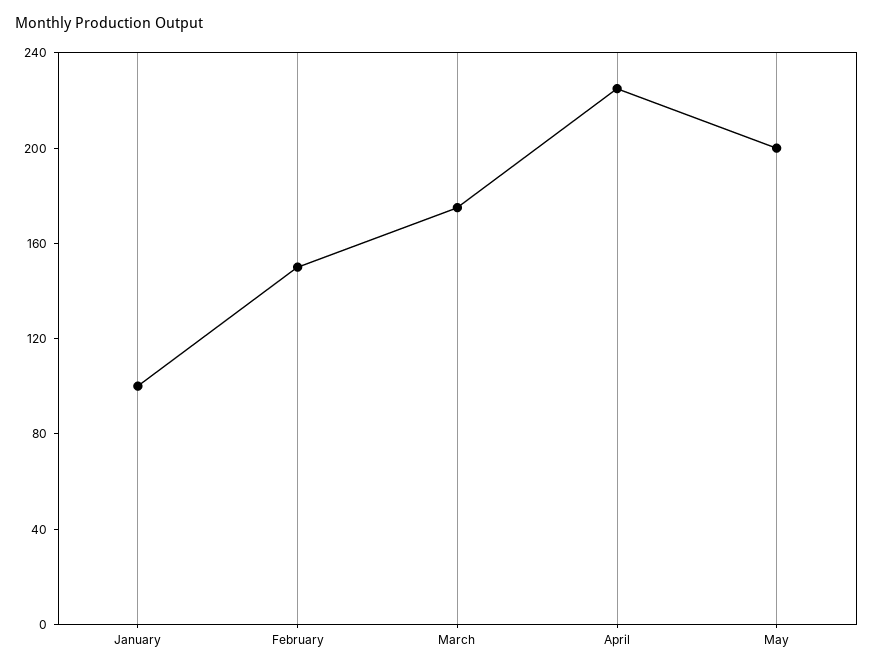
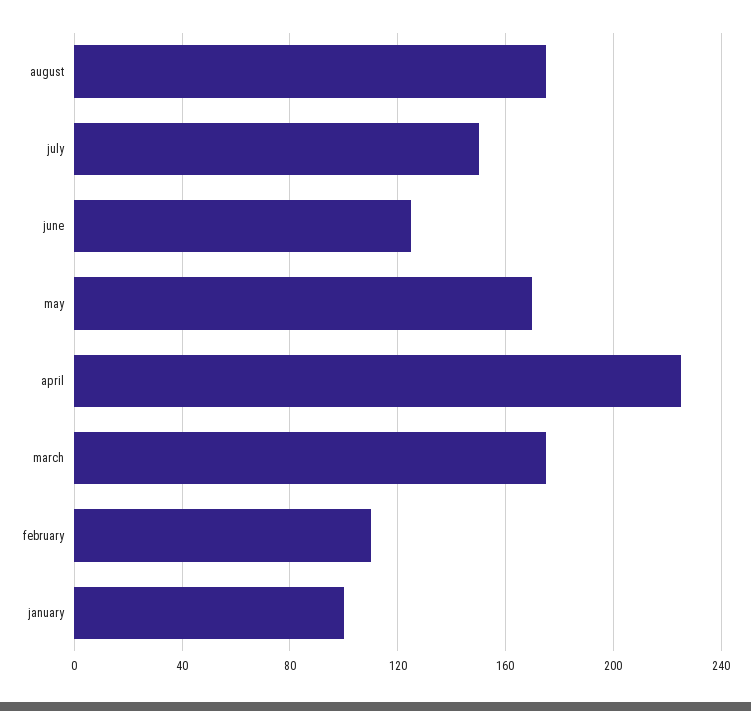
February: 150 -> 110
May: 200 -> 170
august: none -> 175
july: none -> 150
june: none -> 125

